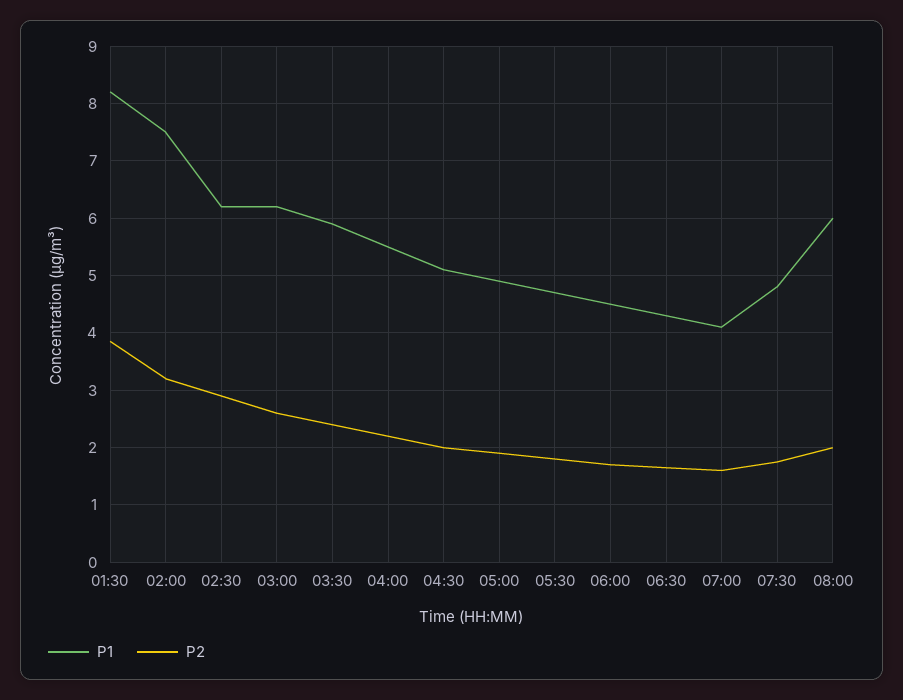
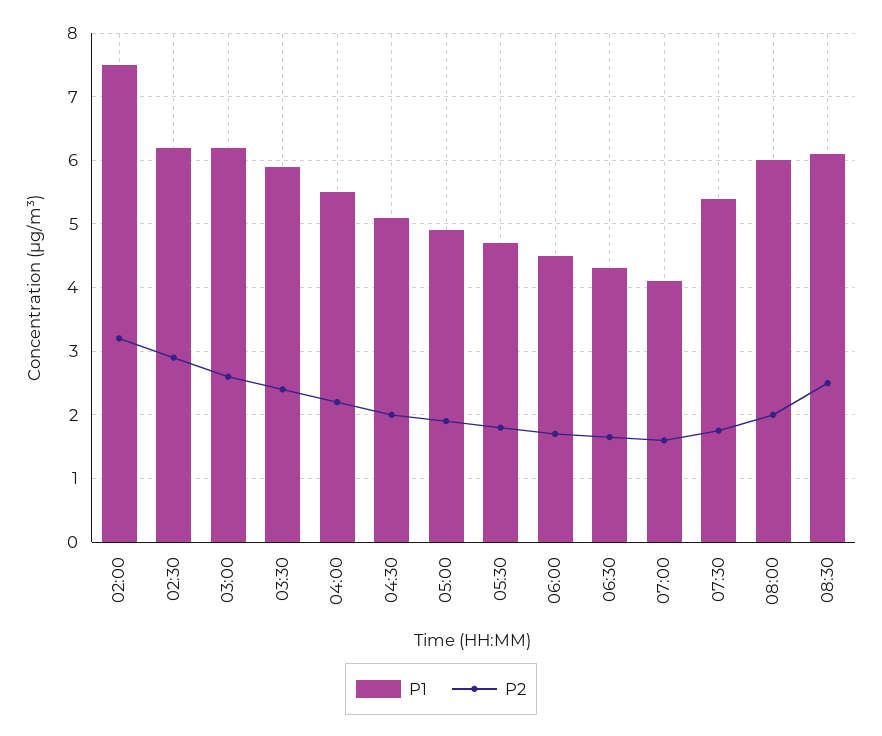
P1, 01:30: 8.2 -> none
P2, 01:30: 3.8 -> none
P1, 07:30: 4.8 -> 5.4
P1, 08:30: none -> 6.1
P2, 08:30: none -> 2.5

